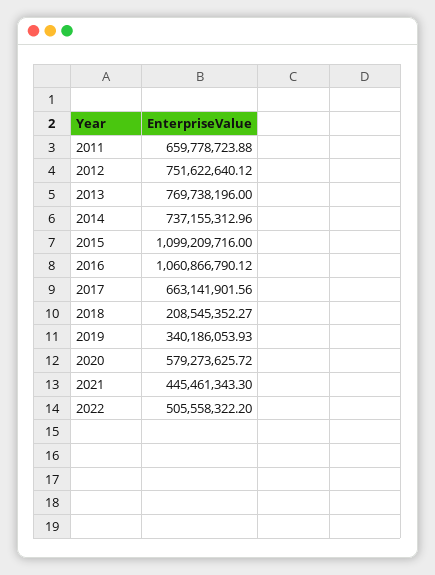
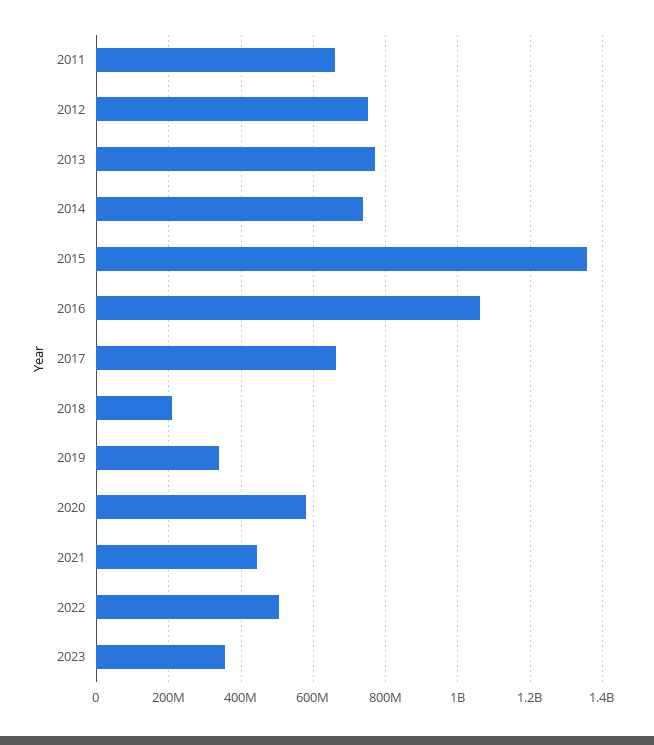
2015: 1099209716 -> 1360000000
2023: none -> 360000000

